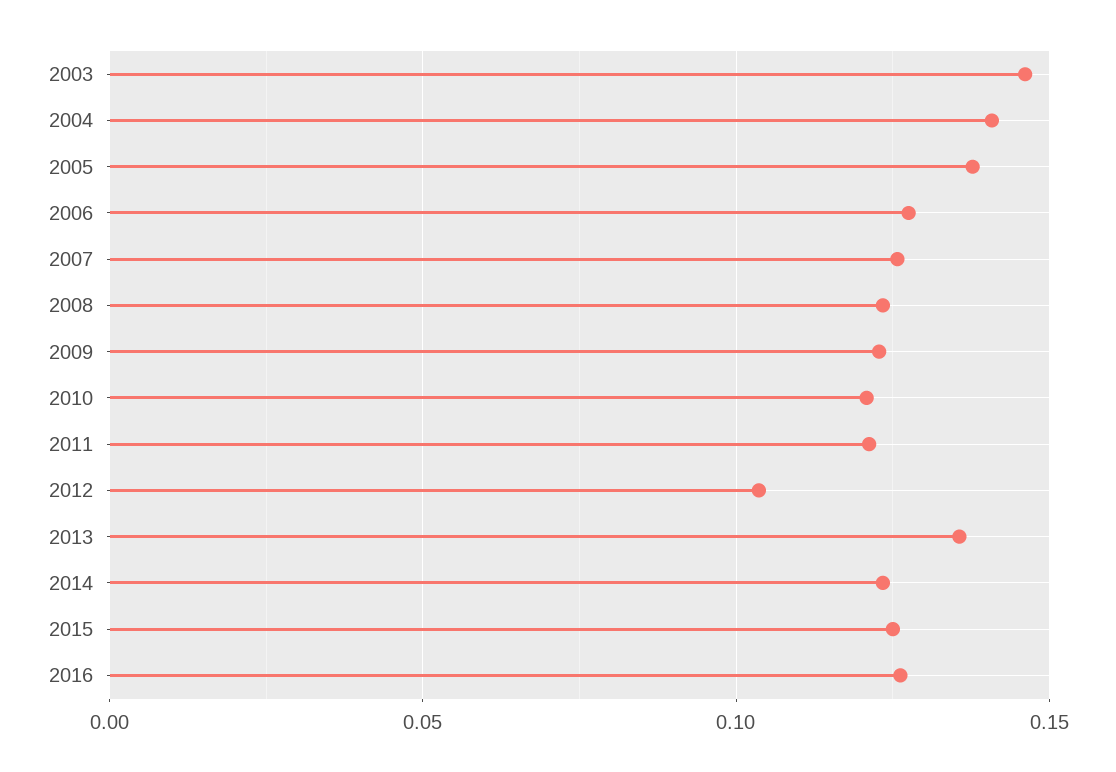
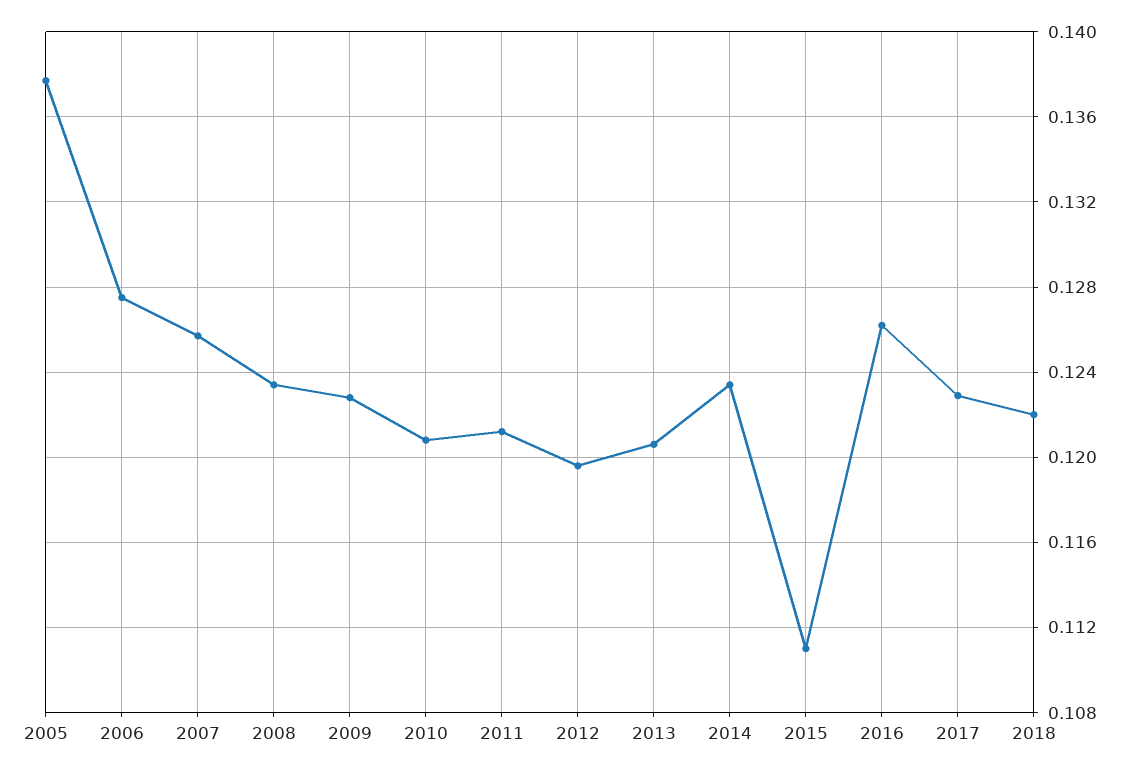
2003: 0.145 -> none
2004: 0.14 -> none
2012: 0.105 -> 0.1195
2013: 0.135 -> 0.1205
2015: 0.125 -> 0.111
2017: none -> 0.123
2018: none -> 0.122

